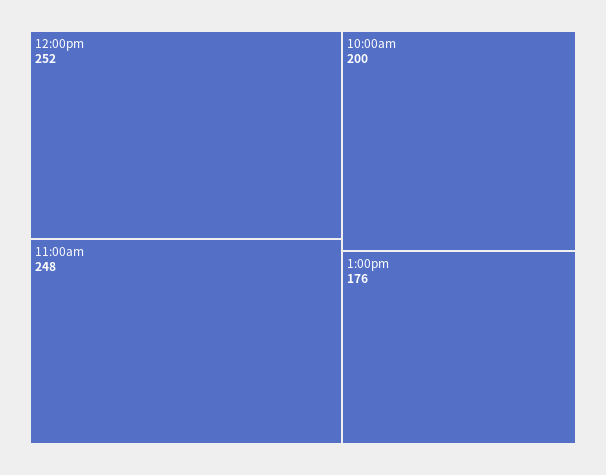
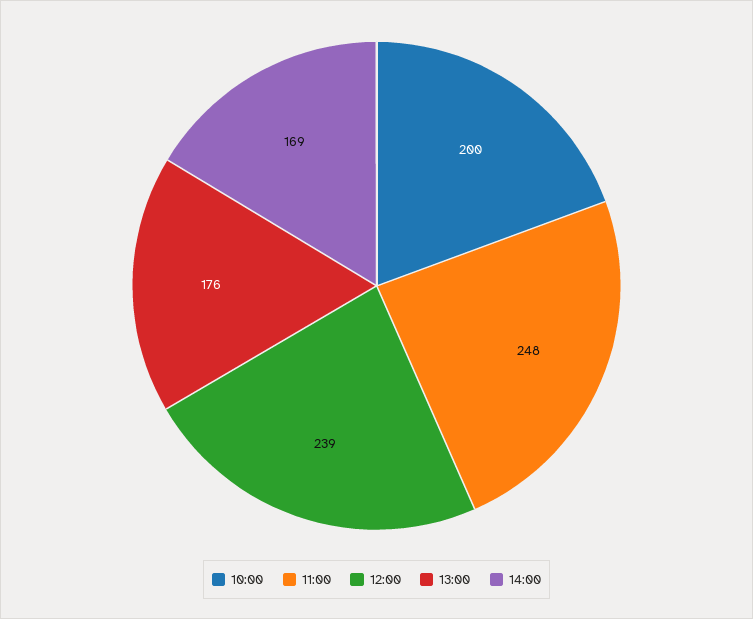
12:00pm: 252 -> 239
14:00: none -> 169

